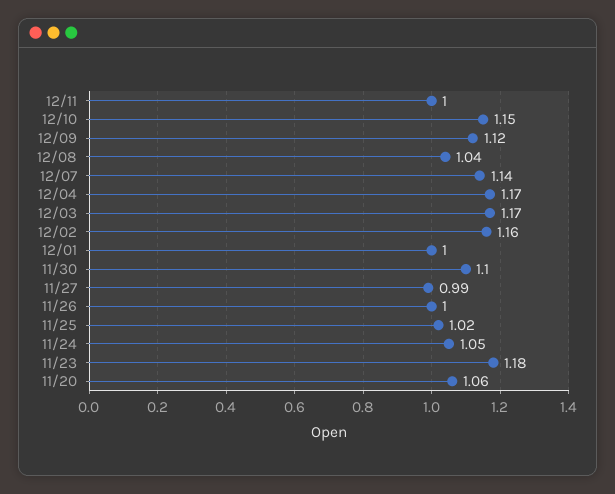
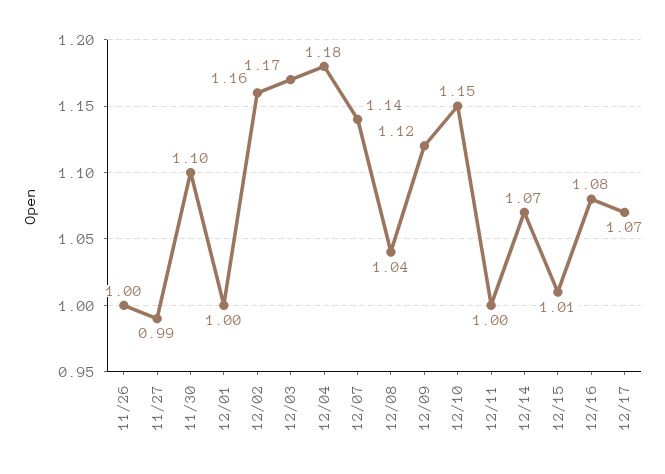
12/04: 1.17 -> 1.18
11/25: 1.02 -> none
11/24: 1.05 -> none
11/23: 1.18 -> none
11/20: 1.06 -> none
12/14: none -> 1.07
12/15: none -> 1.01
12/16: none -> 1.08
12/17: none -> 1.07

